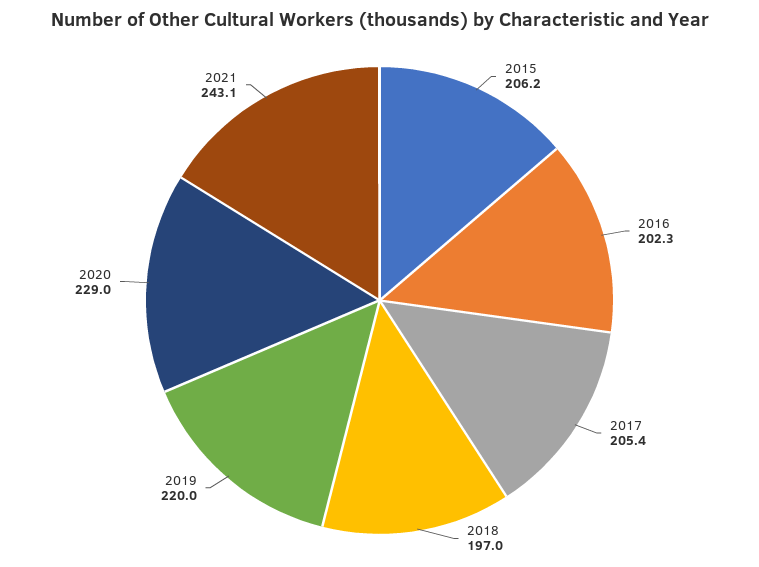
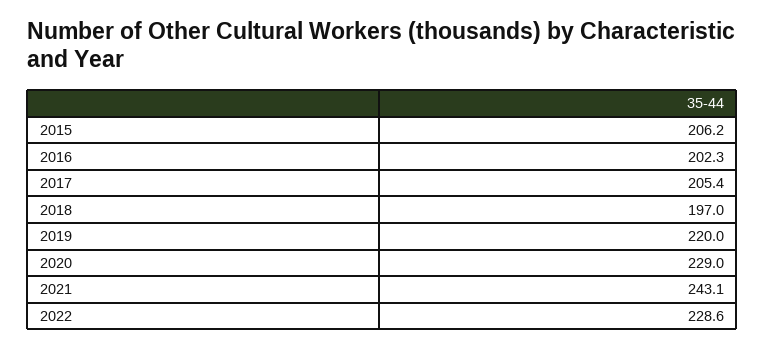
2022: none -> 228.6

